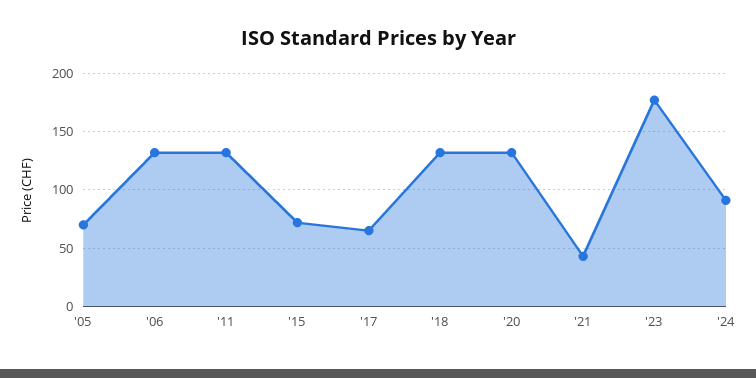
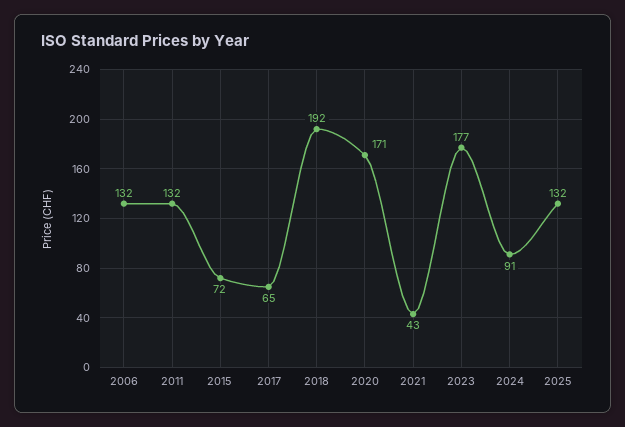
'05: 70 -> none
'18: 130 -> 192
'20: 130 -> 171
2025: none -> 132

